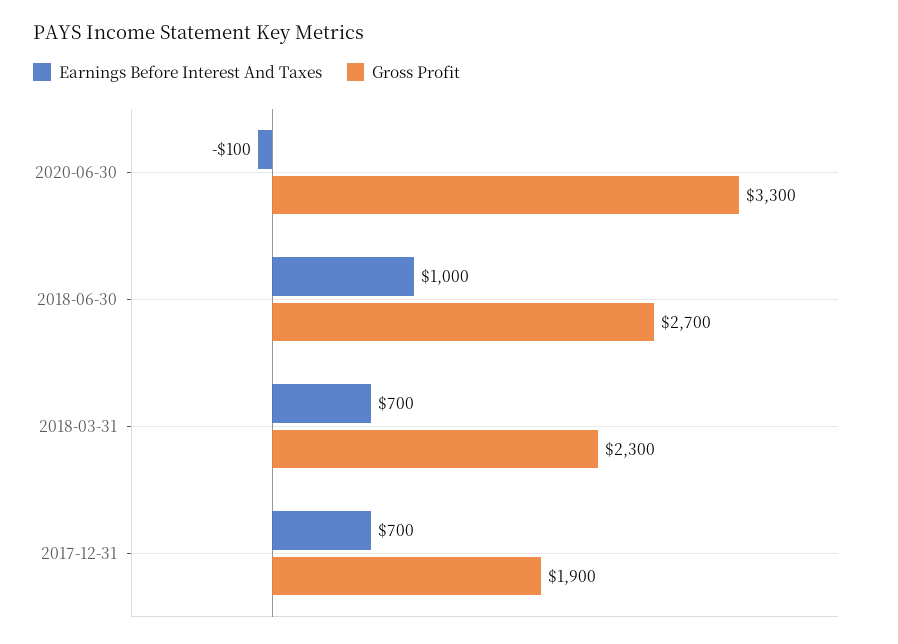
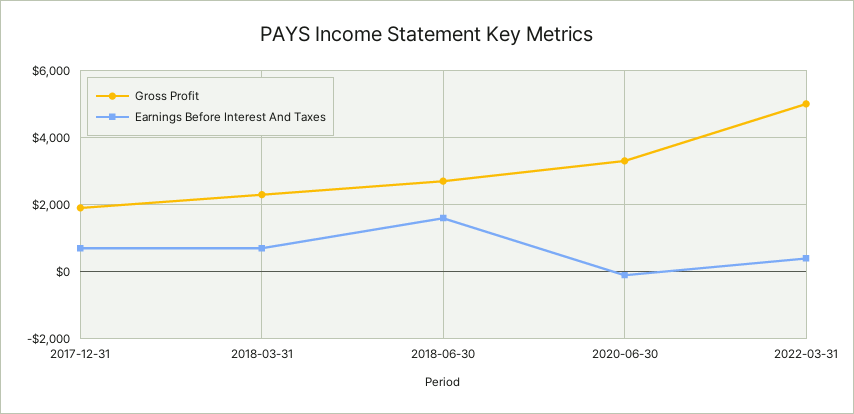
Earnings Before Interest And Taxes, 2018-06-30: 1000 -> 1600
Gross Profit, 2022-03-31: none -> 5000
Earnings Before Interest And Taxes, 2022-03-31: none -> 400

